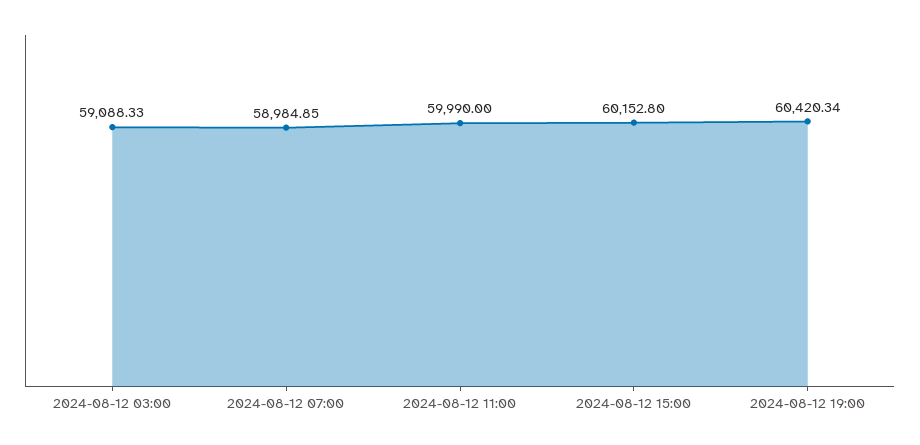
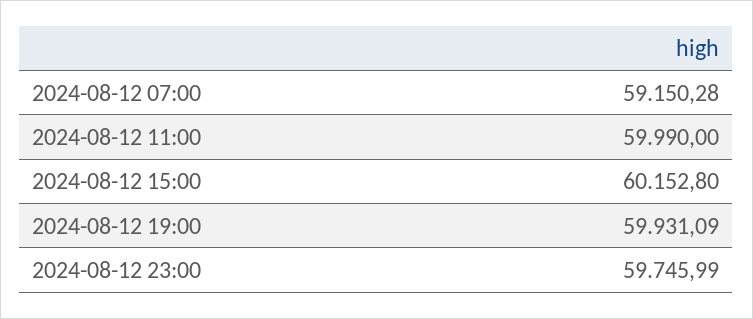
2024-08-12 03:00: 59088.33 -> none
2024-08-12 07:00: 58984.85 -> 59150.28
2024-08-12 19:00: 60420.34 -> 59931.09
2024-08-12 23:00: none -> 59745.99

